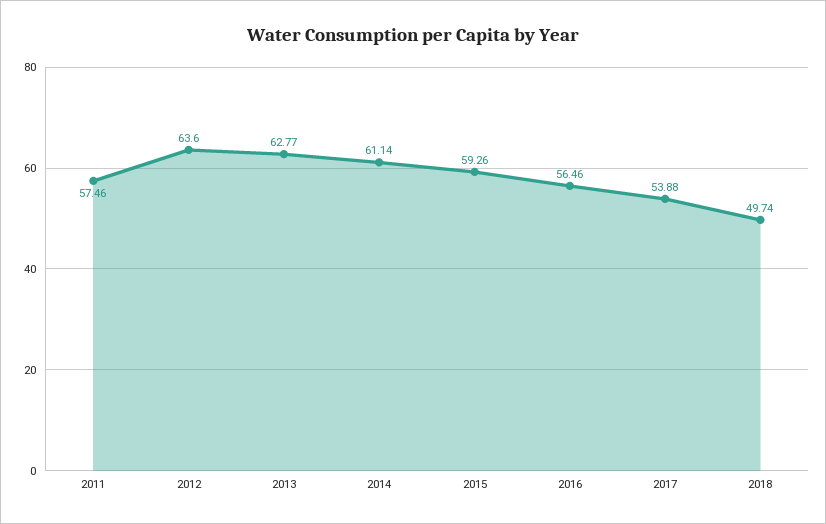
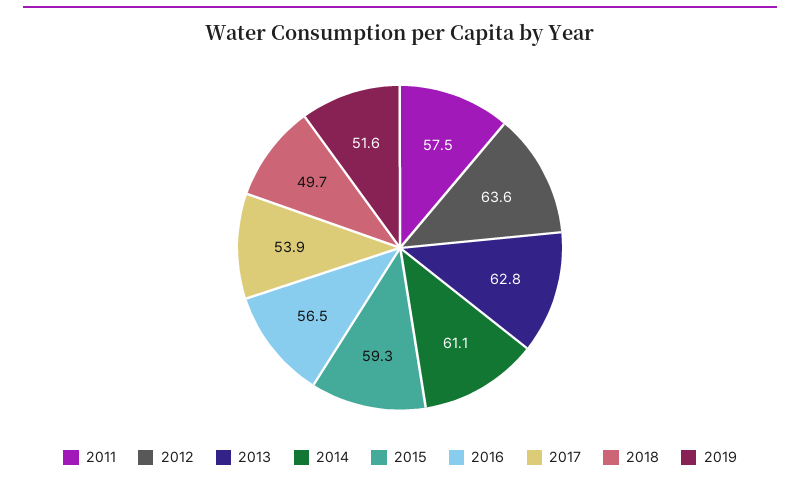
2019: none -> 51.6

